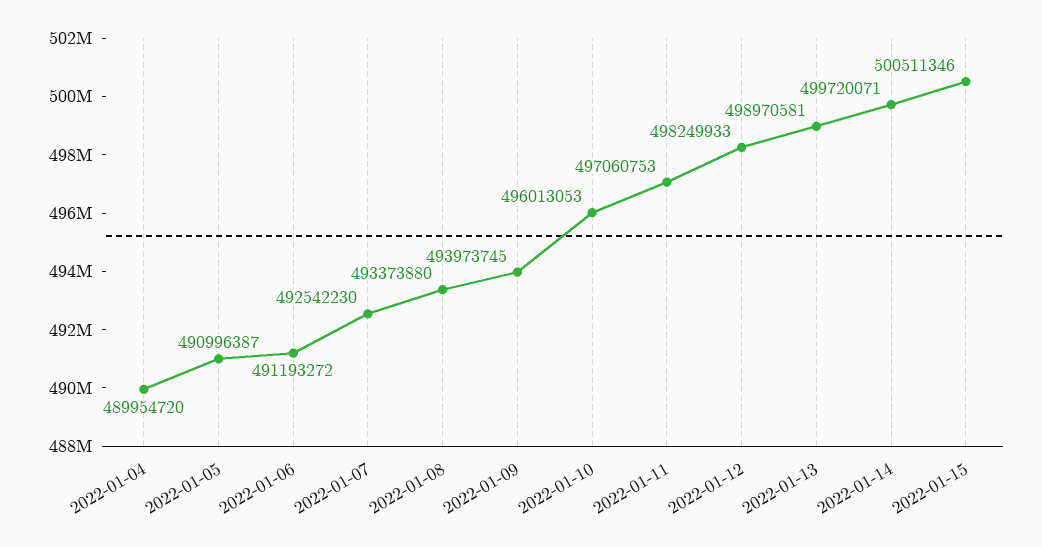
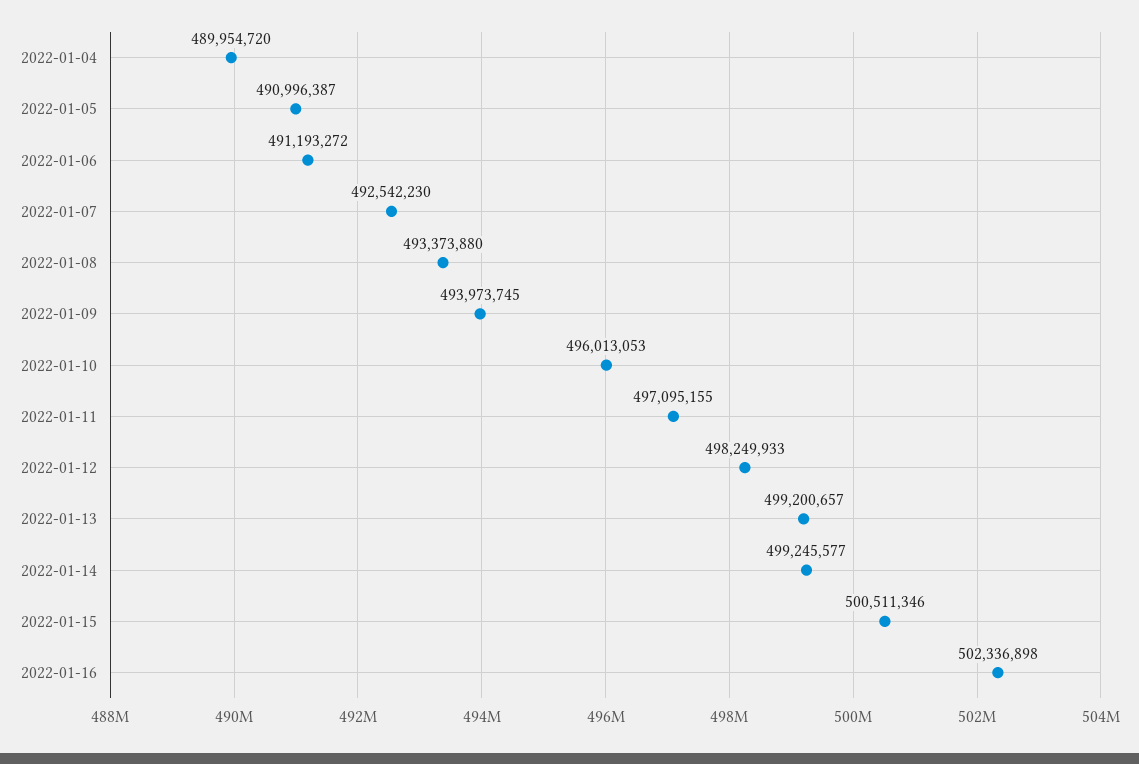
2022-01-11: 497060753 -> 497095155
2022-01-13: 498970581 -> 499200657
2022-01-14: 499720071 -> 499245577
2022-01-16: none -> 502336898

